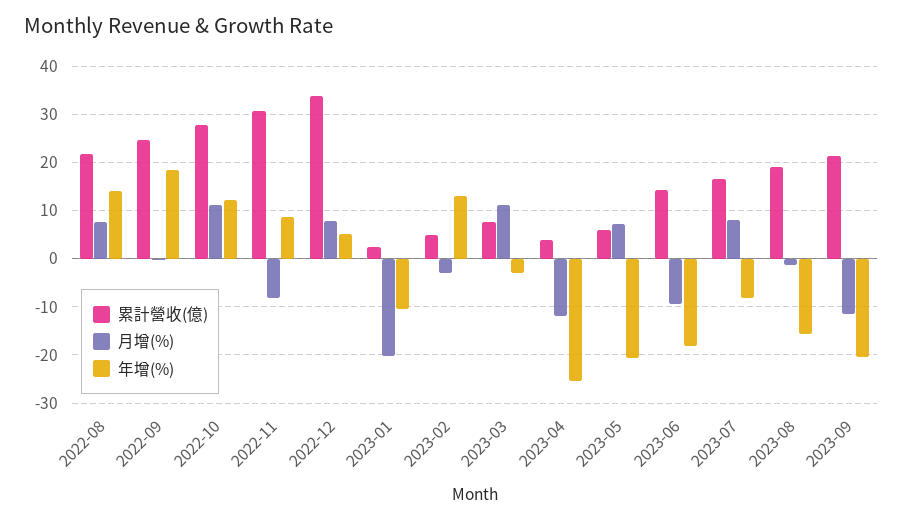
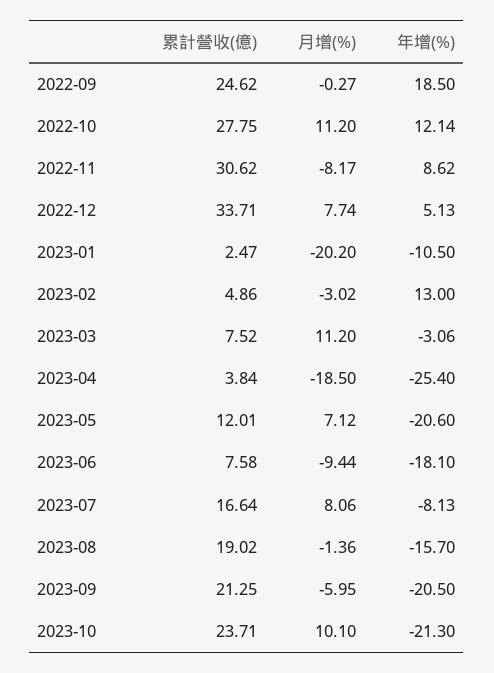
累計營收(億), 2022-08: 22 -> none
月增(%), 2022-08: 8 -> none
年增(%), 2022-08: 14 -> none
月增(%), 2023-04: -12 -> -18.5
累計營收(億), 2023-05: 6 -> 12.01
累計營收(億), 2023-06: 14 -> 7.58
月增(%), 2023-09: -12 -> -5.95
累計營收(億), 2023-10: none -> 23.71
月增(%), 2023-10: none -> 10.1
年增(%), 2023-10: none -> -21.3

